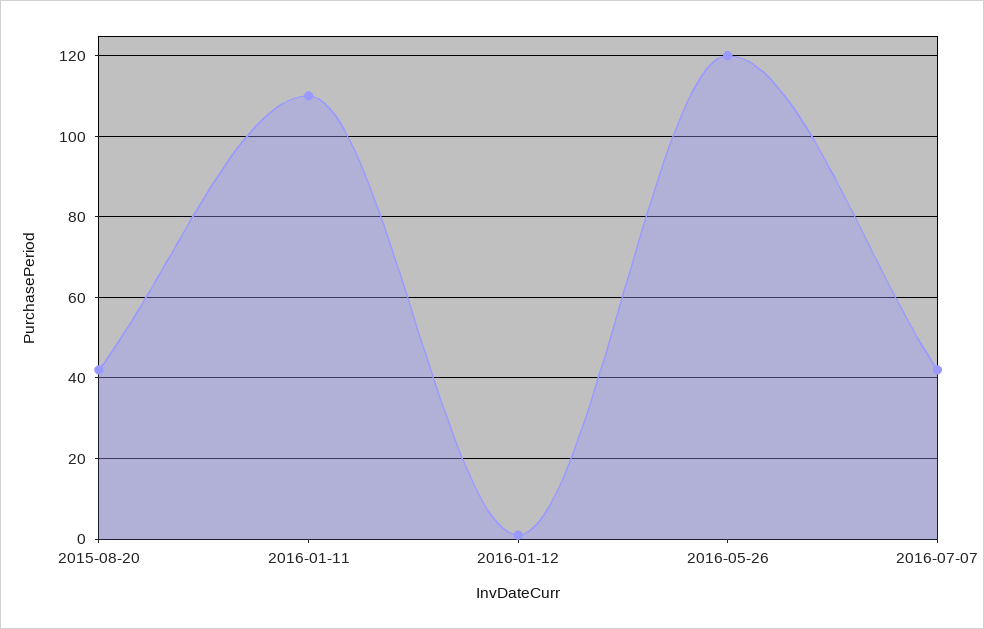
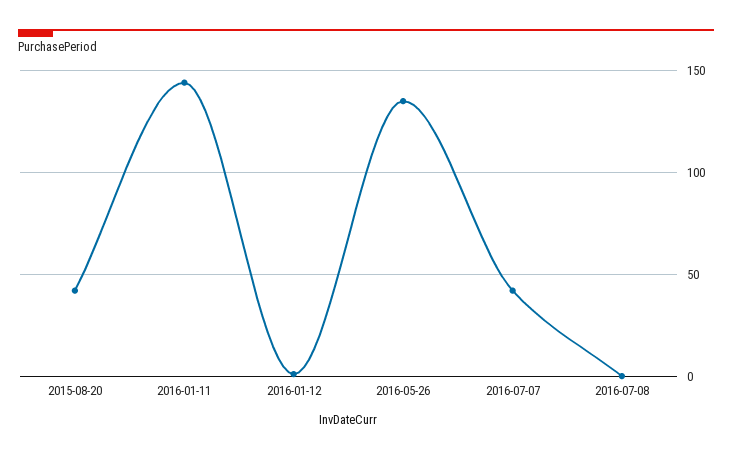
2016-01-11: 110 -> 145
2016-05-26: 120 -> 135
2016-07-08: none -> 0

